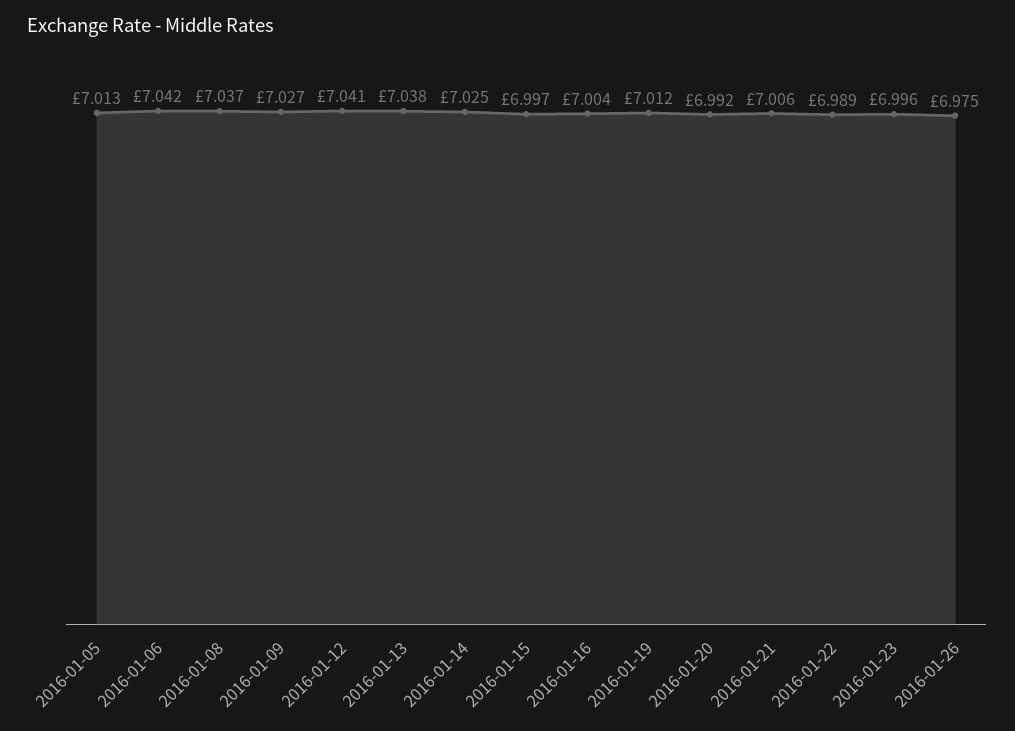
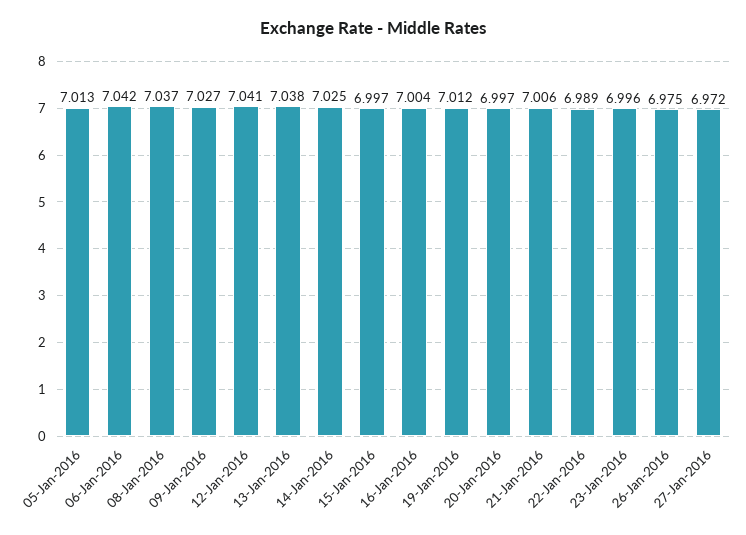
2016-01-20: 6.992 -> 6.997
27-Jan-2016: none -> 6.972

